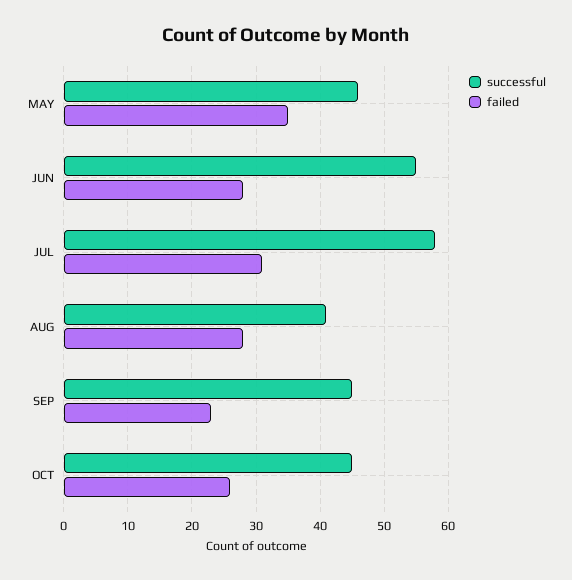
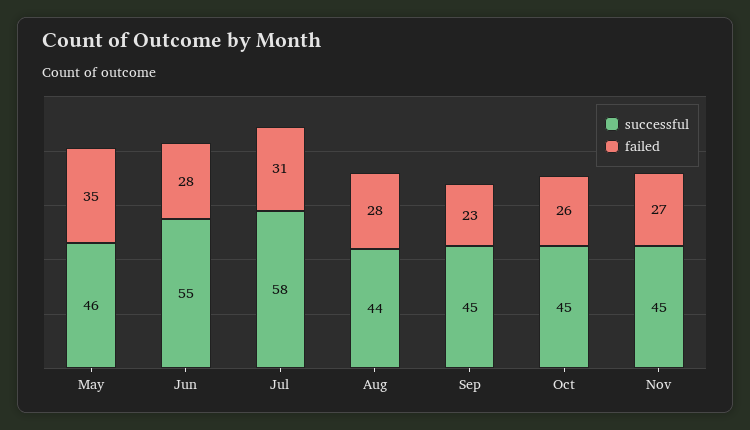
successful, AUG: 41 -> 44
successful, Nov: none -> 45
failed, Nov: none -> 27

